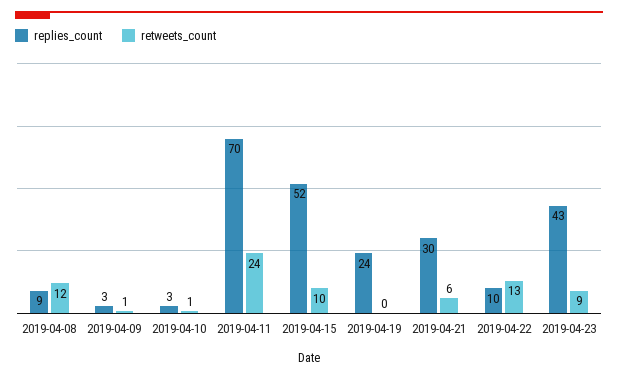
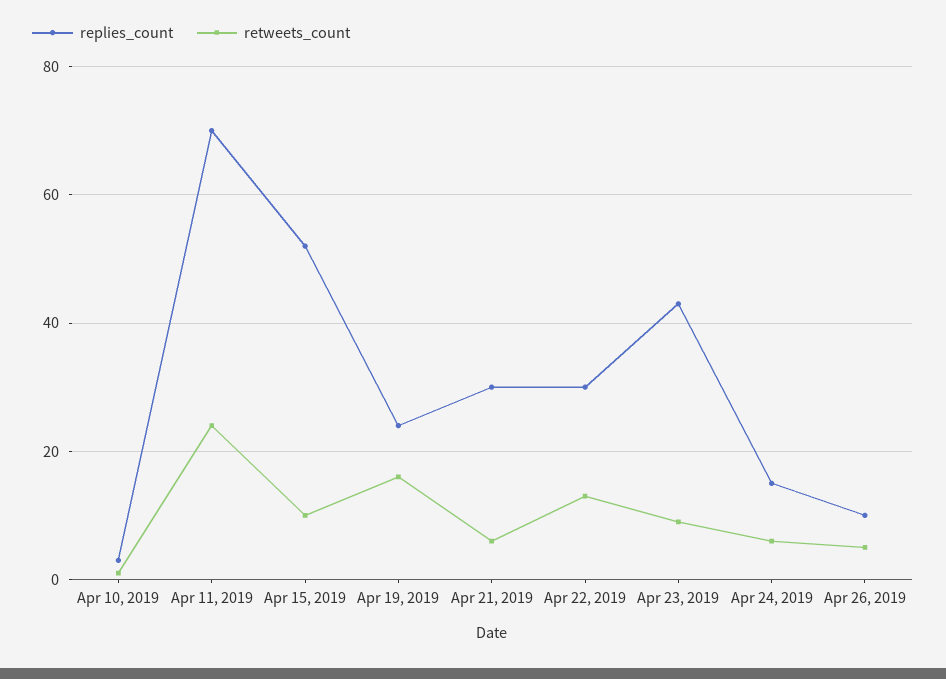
replies_count, 2019-04-08: 9 -> none
retweets_count, 2019-04-08: 12 -> none
replies_count, 2019-04-09: 3 -> none
retweets_count, 2019-04-09: 1 -> none
retweets_count, 2019-04-19: 0 -> 15
replies_count, 2019-04-22: 10 -> 30
replies_count, Apr 24, 2019: none -> 15
retweets_count, Apr 24, 2019: none -> 5
replies_count, Apr 26, 2019: none -> 10
retweets_count, Apr 26, 2019: none -> 5

